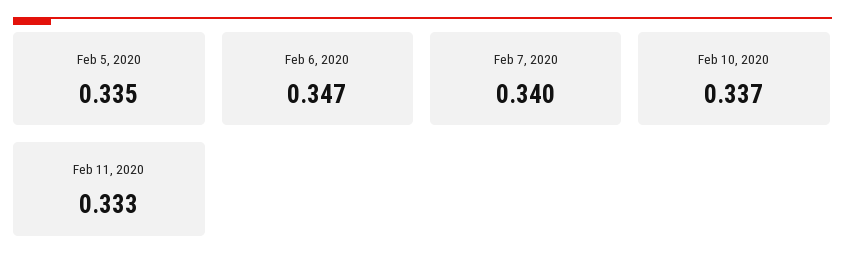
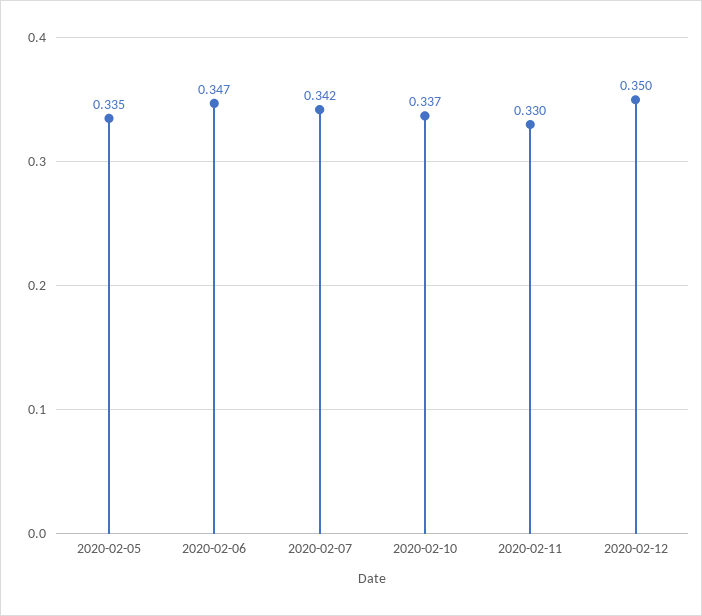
Feb 7, 2020: 0.34 -> 0.342
Feb 11, 2020: 0.333 -> 0.33
2020-02-12: none -> 0.35

